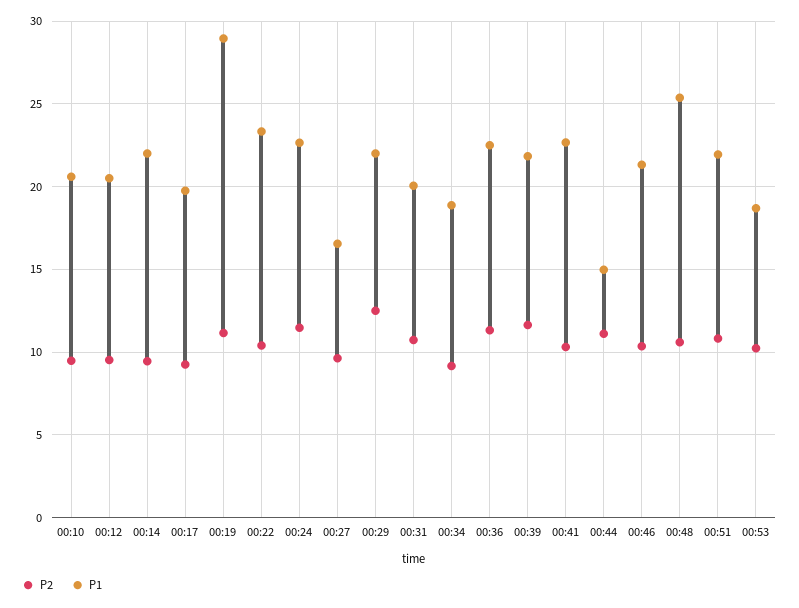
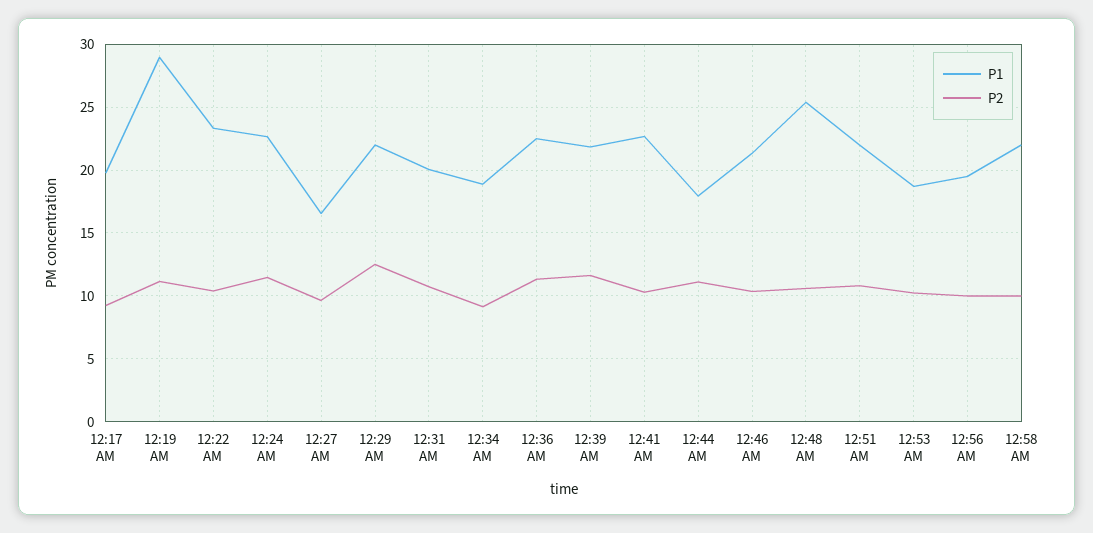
P2, 00:10: 9.5 -> none
P1, 00:10: 20.5 -> none
P2, 00:12: 9.5 -> none
P1, 00:12: 20.5 -> none
P2, 00:14: 9.5 -> none
P1, 00:14: 22 -> none
P1, 00:44: 15 -> 18
P1, 12:56 AM: none -> 19.5
P2, 12:56 AM: none -> 10
P1, 12:58 AM: none -> 22
P2, 12:58 AM: none -> 10

